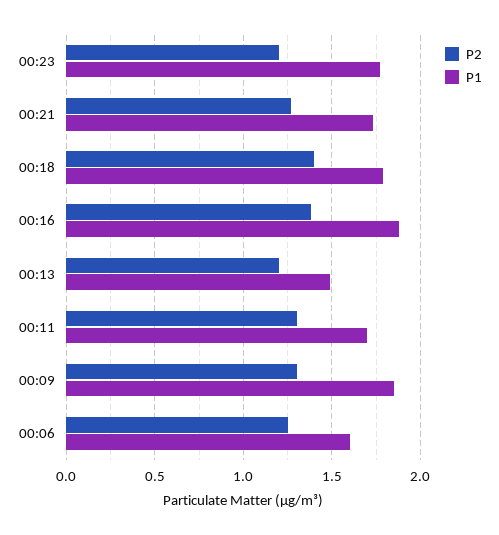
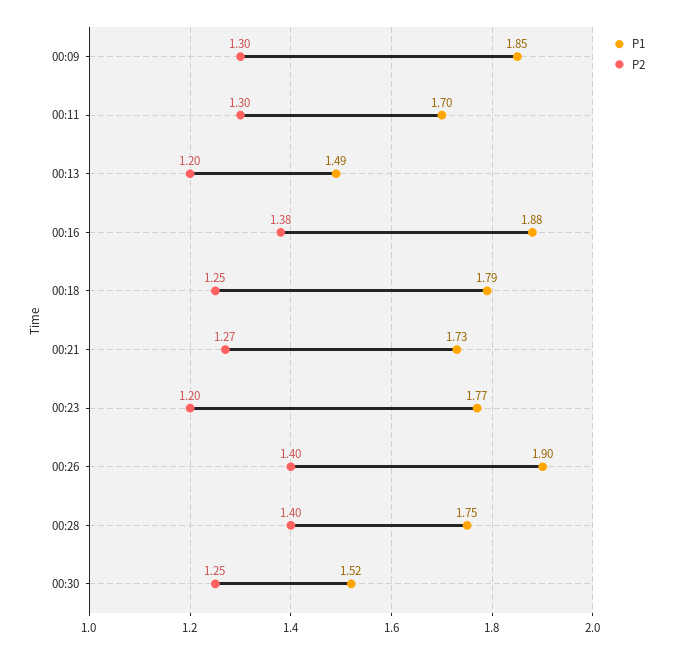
P2, 00:18: 1.4 -> 1.25
P2, 00:06: 1.25 -> none
P1, 00:06: 1.6 -> none
P1, 00:26: none -> 1.9
P2, 00:26: none -> 1.4
P1, 00:28: none -> 1.75
P2, 00:28: none -> 1.4
P1, 00:30: none -> 1.52
P2, 00:30: none -> 1.25

